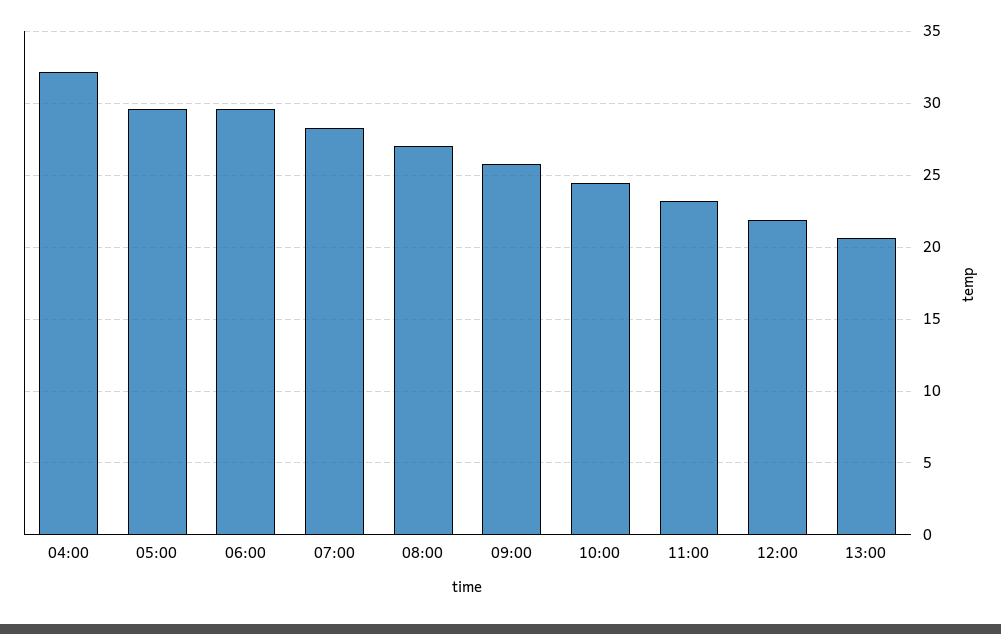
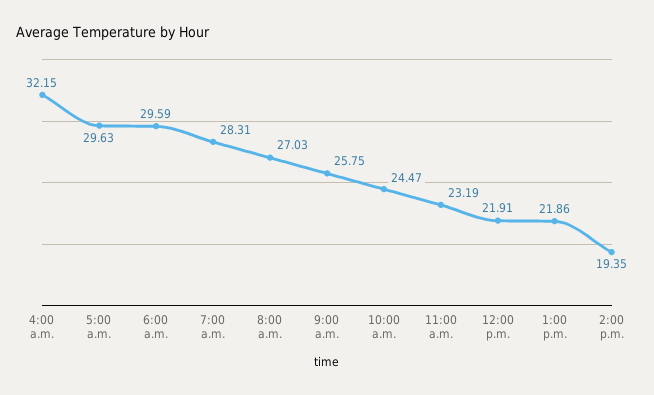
13:00: 20.5 -> 21.86
2:00 p.m.: none -> 19.35

